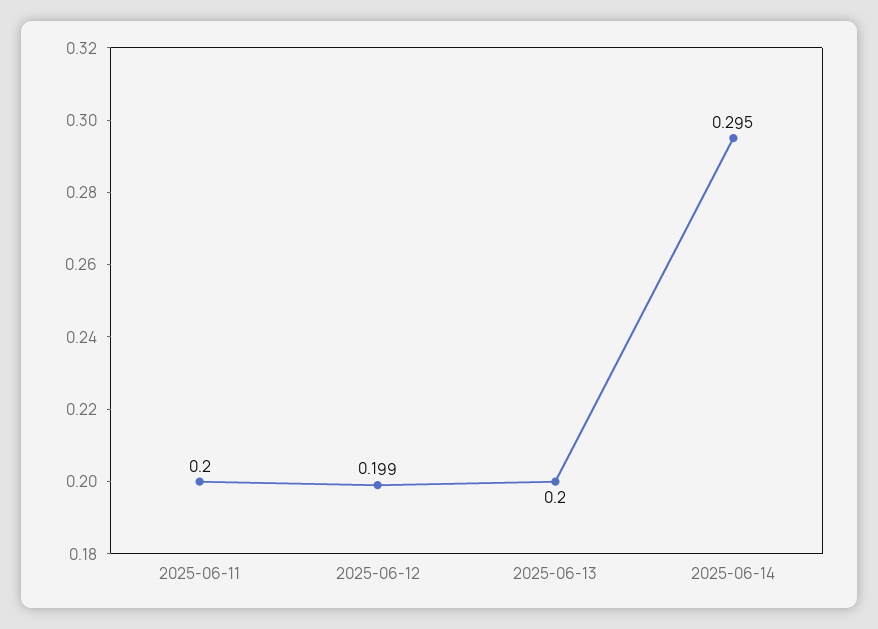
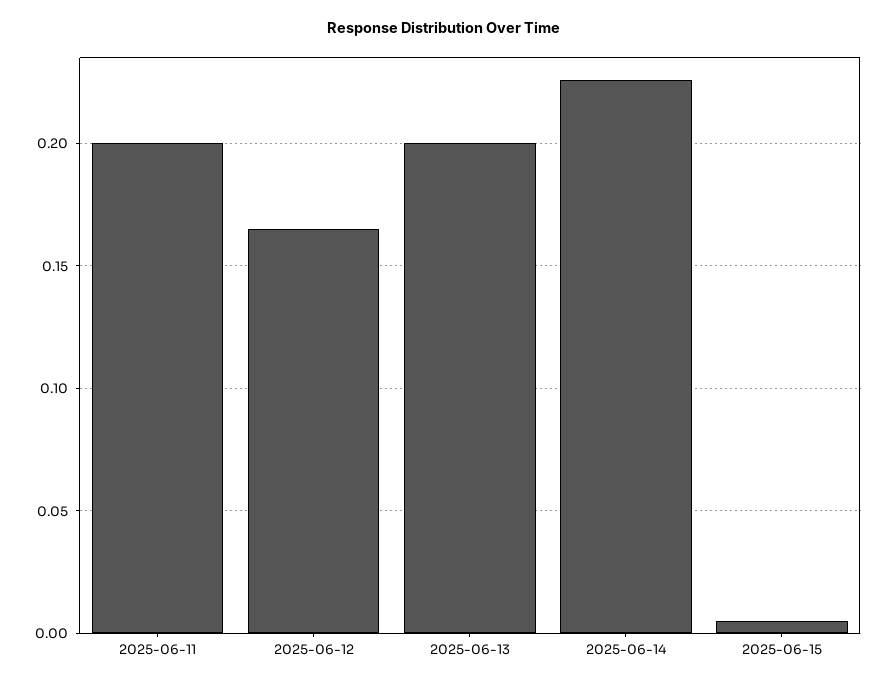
2025-06-12: 0.199 -> 0.165
2025-06-14: 0.295 -> 0.225
2025-06-15: none -> 0.005

